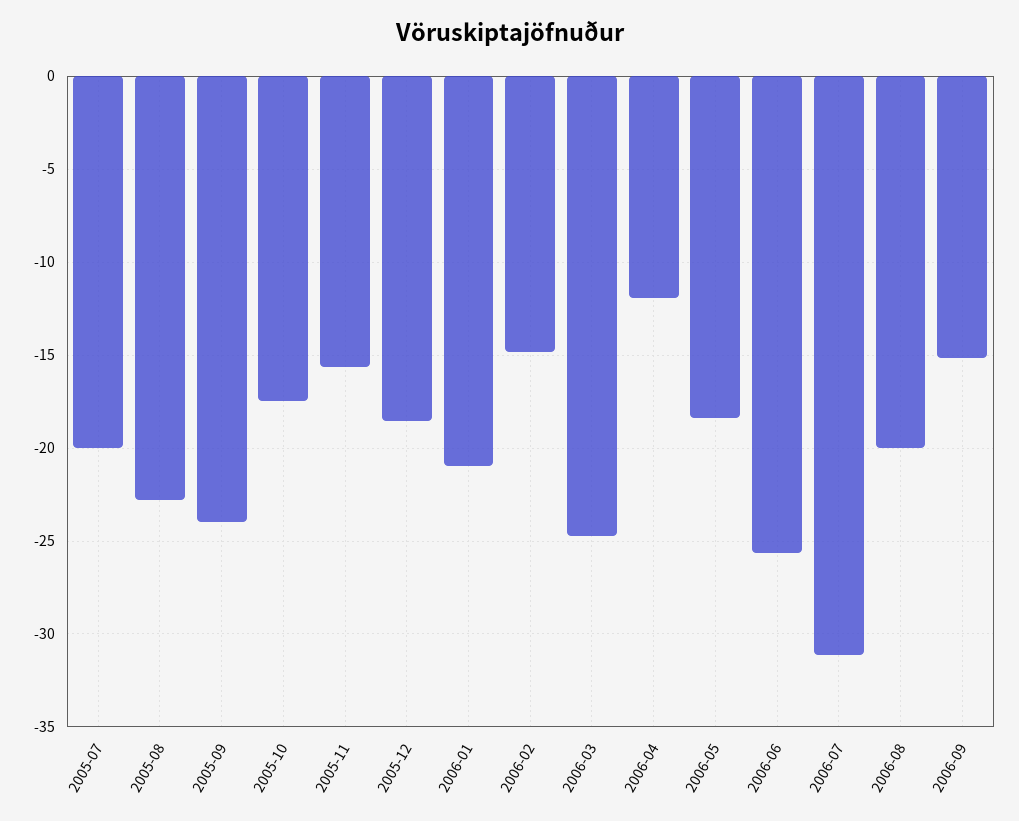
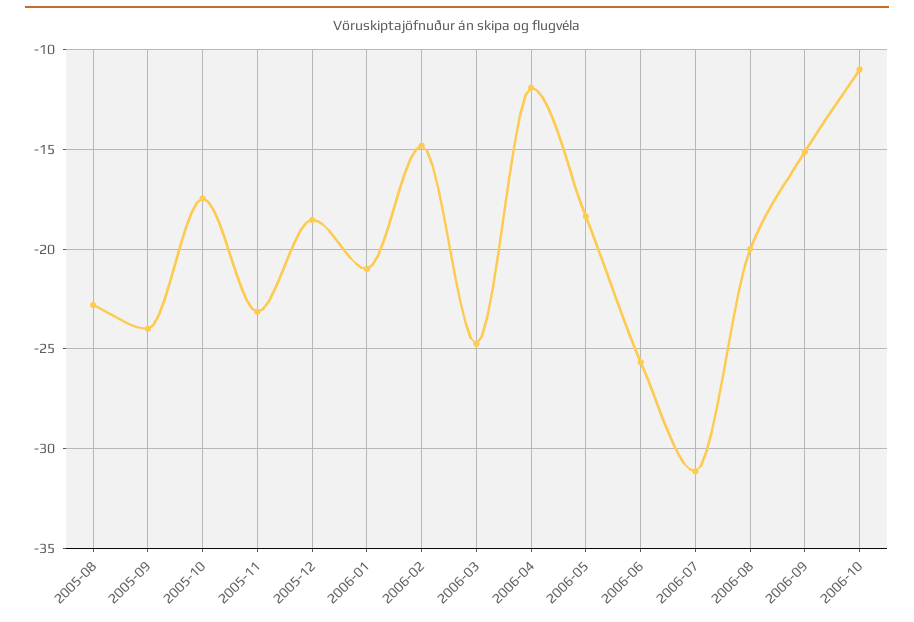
2005-07: -20 -> none
2005-11: -15.5 -> -23
2006-10: none -> -11

